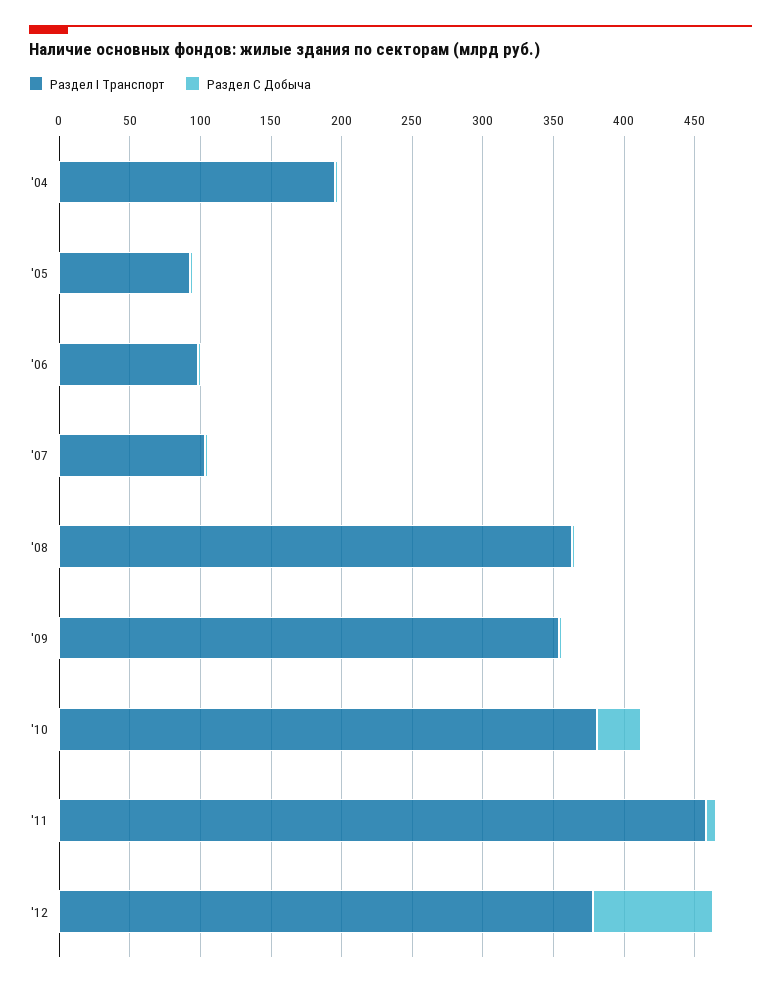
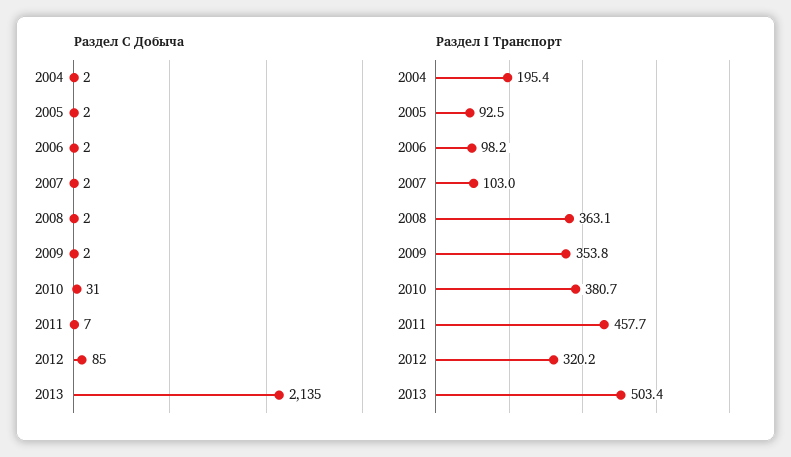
Раздел I Транспорт, '12: 380 -> 320.2
Раздел С Добыча, 2013: none -> 2135
Раздел I Транспорт, 2013: none -> 503.4

